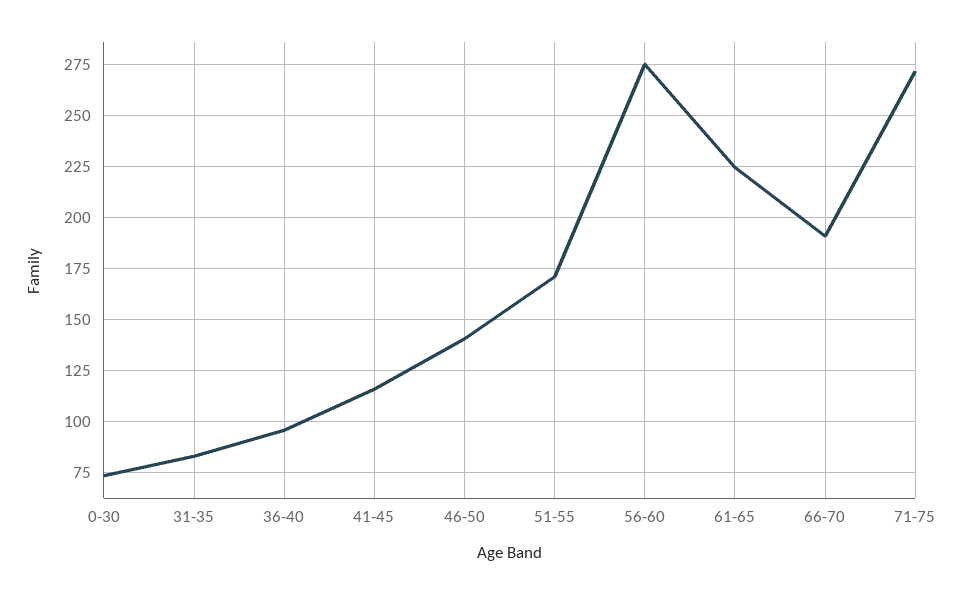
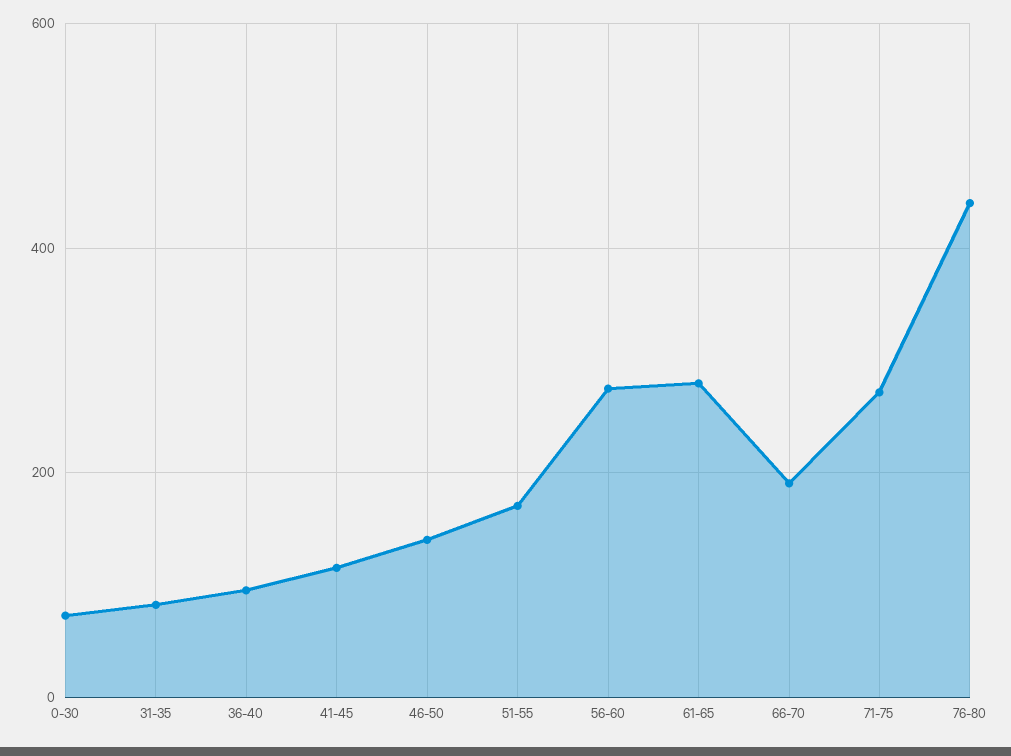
61-65: 225 -> 280
76-80: none -> 440

